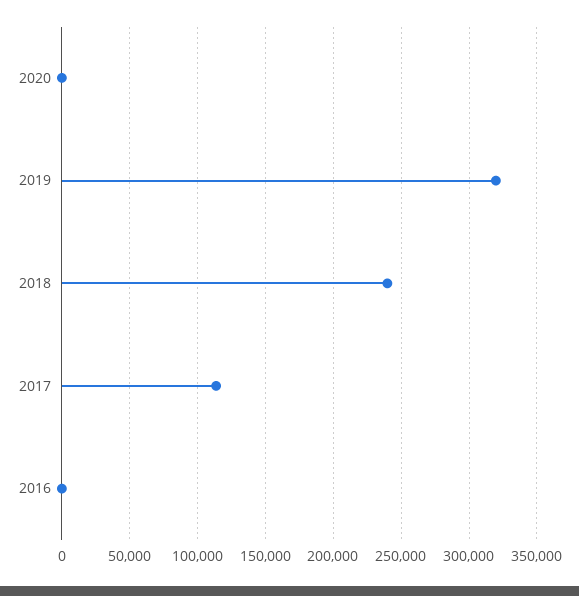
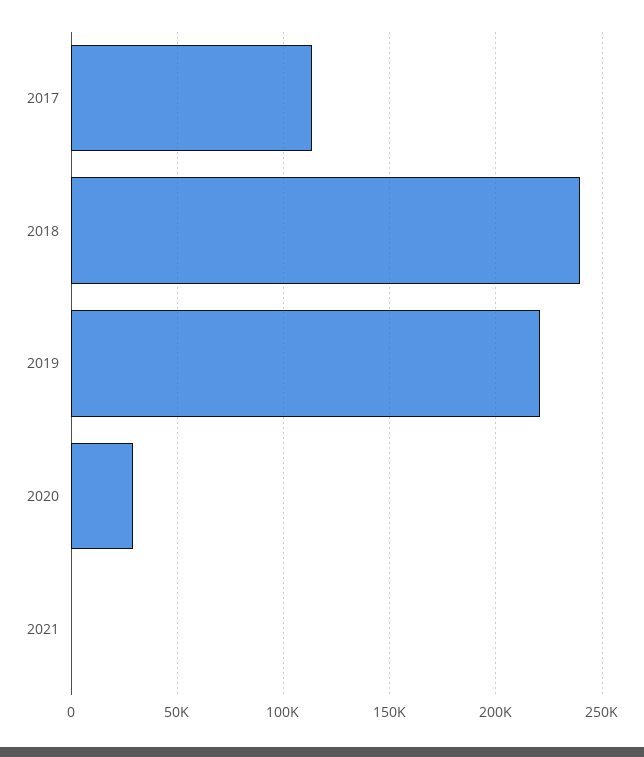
2020: 0 -> 30000
2019: 320000 -> 220000
2016: 0 -> none
2021: none -> 0

